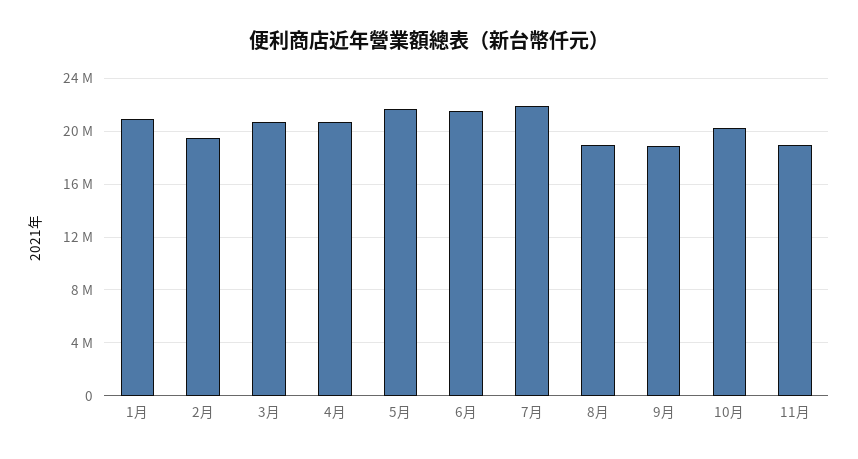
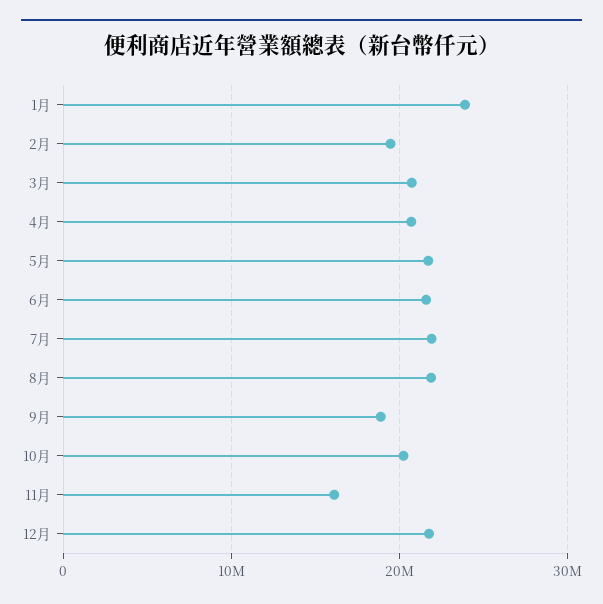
1月: 21000000 -> 24000000
8月: 19000000 -> 22000000
11月: 19000000 -> 16000000
12月: none -> 22000000

